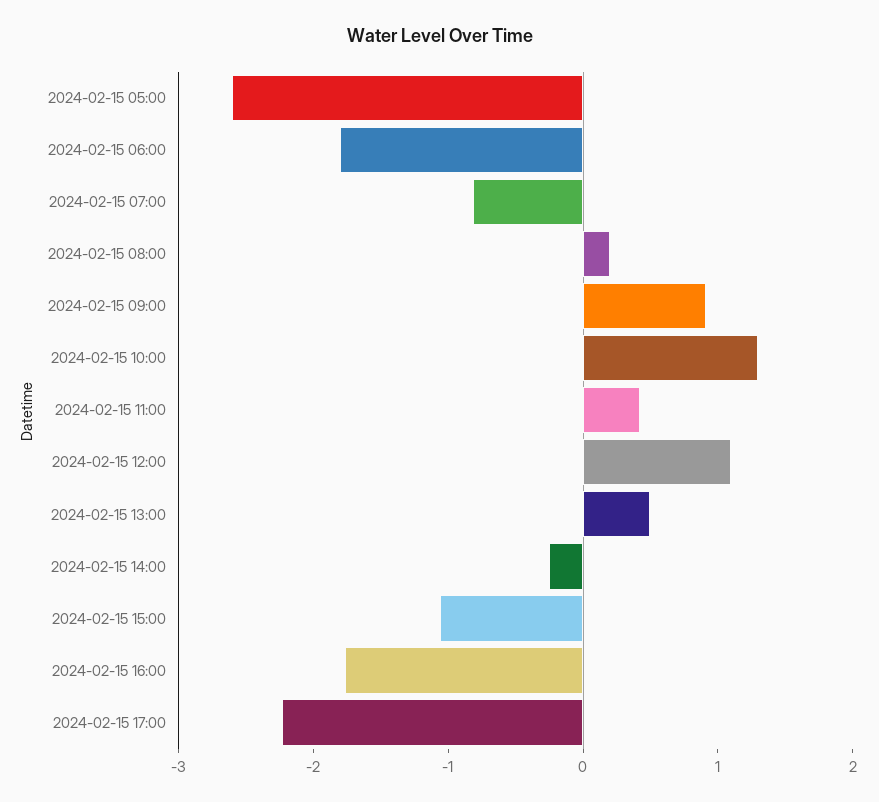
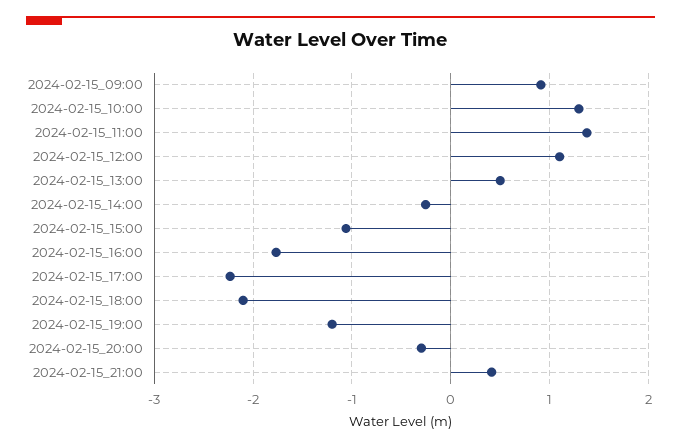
2024-02-15 05:00: -2.6 -> none
2024-02-15 06:00: -1.8 -> none
2024-02-15 07:00: -0.8 -> none
2024-02-15 08:00: 0.2 -> none
2024-02-15 11:00: 0.4 -> 1.4
2024-02-15_18:00: none -> -2.1
2024-02-15_19:00: none -> -1.2
2024-02-15_20:00: none -> -0.3
2024-02-15_21:00: none -> 0.4

